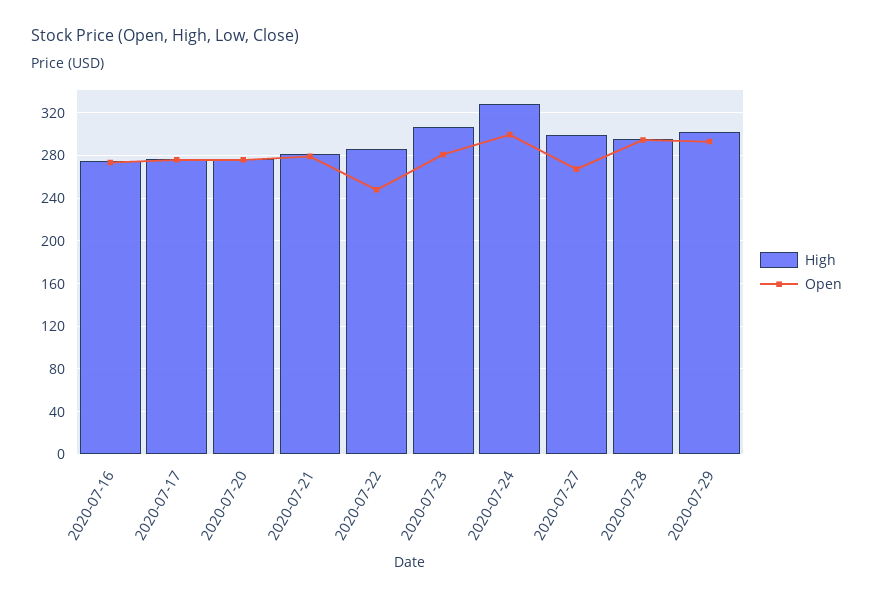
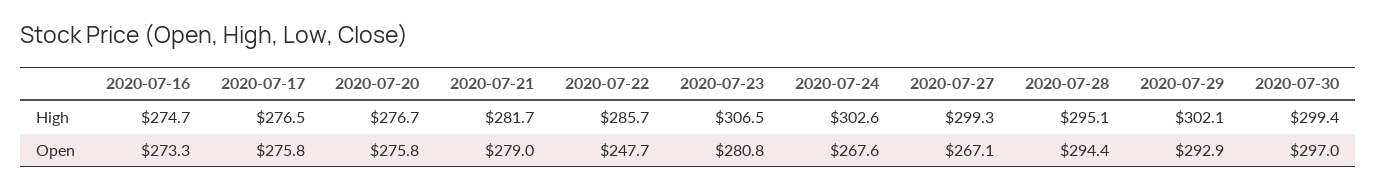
High, 2020-07-24: 330 -> 302.6
Open, 2020-07-24: 300 -> 267.6
High, 2020-07-30: none -> 299.4
Open, 2020-07-30: none -> 297

